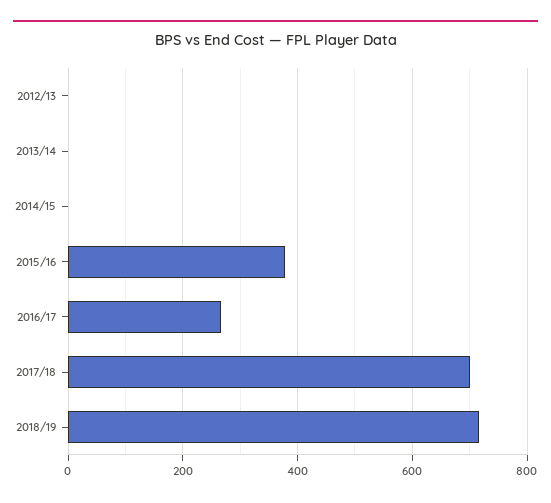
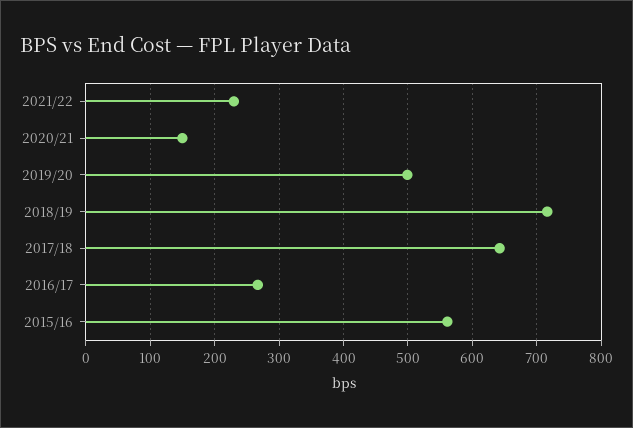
2012/13: 0 -> none
2013/14: 0 -> none
2014/15: 0 -> none
2015/16: 380 -> 560
2017/18: 700 -> 640
2021/22: none -> 230
2020/21: none -> 150
2019/20: none -> 500

